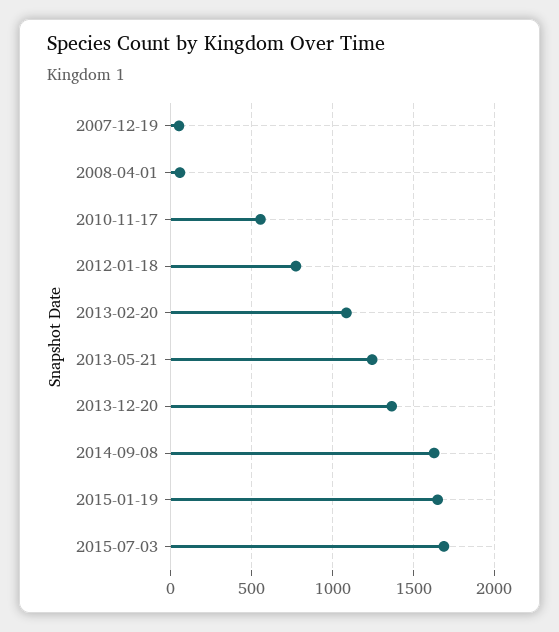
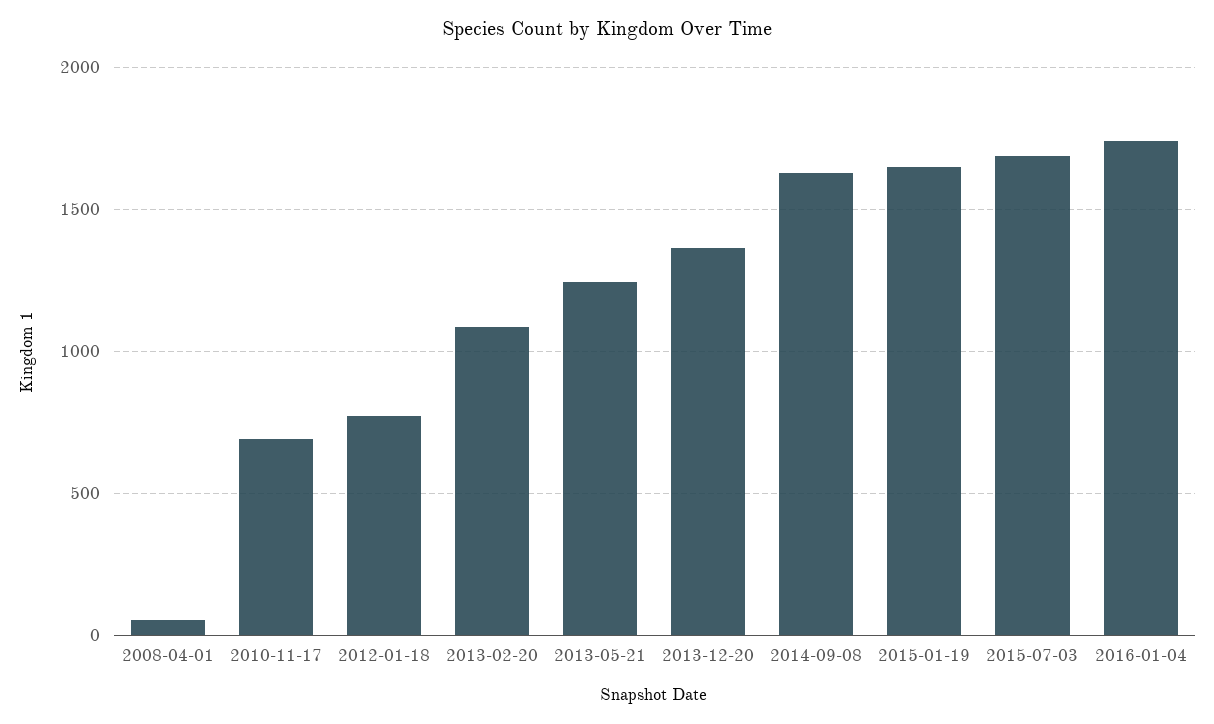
2007-12-19: 50 -> none
2010-11-17: 550 -> 700
2016-01-04: none -> 1750

